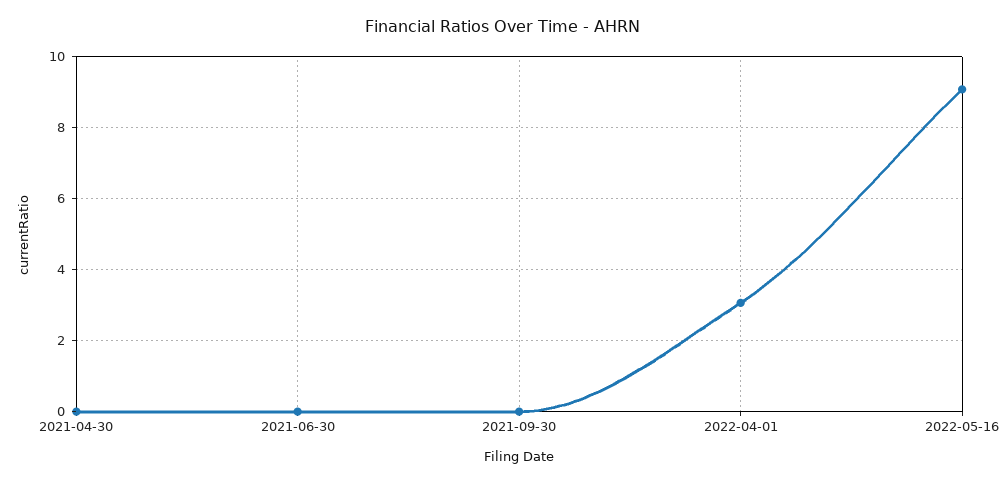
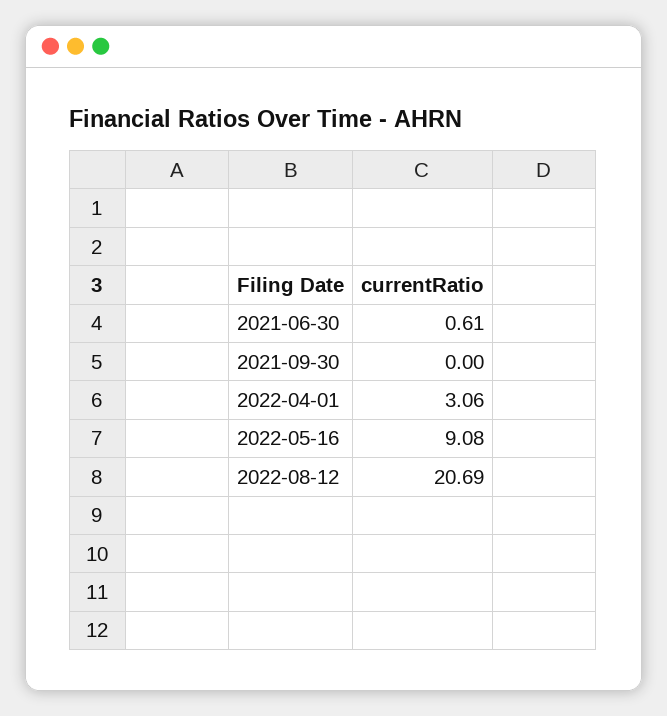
2021-04-30: 0 -> none
2021-06-30: 0 -> 0.61
2022-08-12: none -> 20.69

